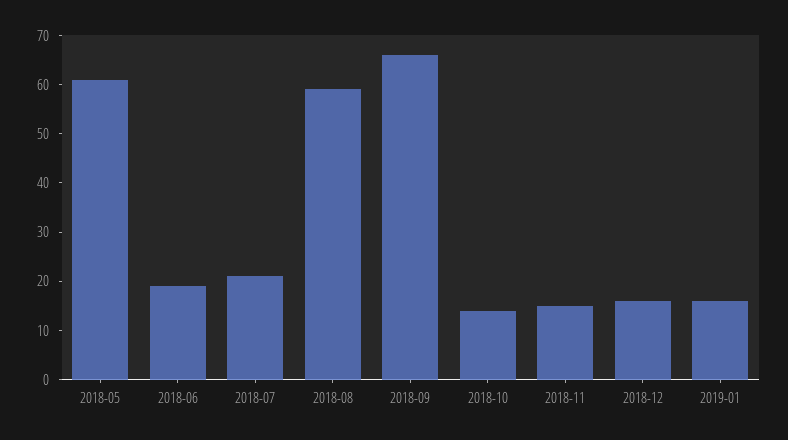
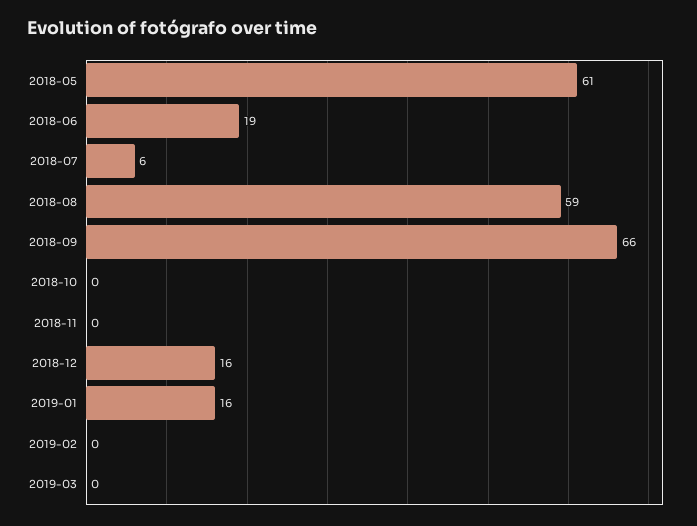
2018-07: 20 -> 6
2018-10: 15 -> 0
2018-11: 15 -> 0
2019-02: none -> 0
2019-03: none -> 0

